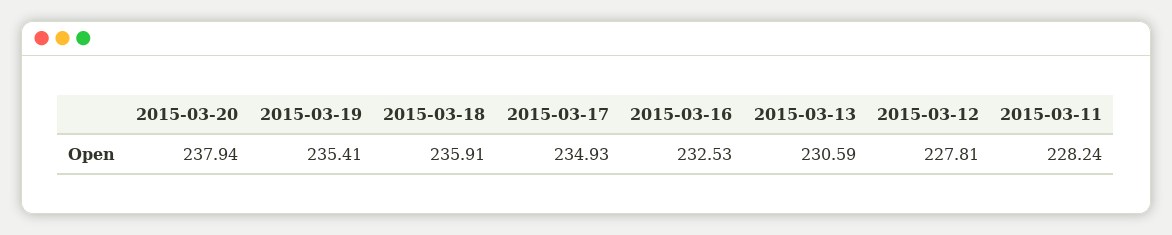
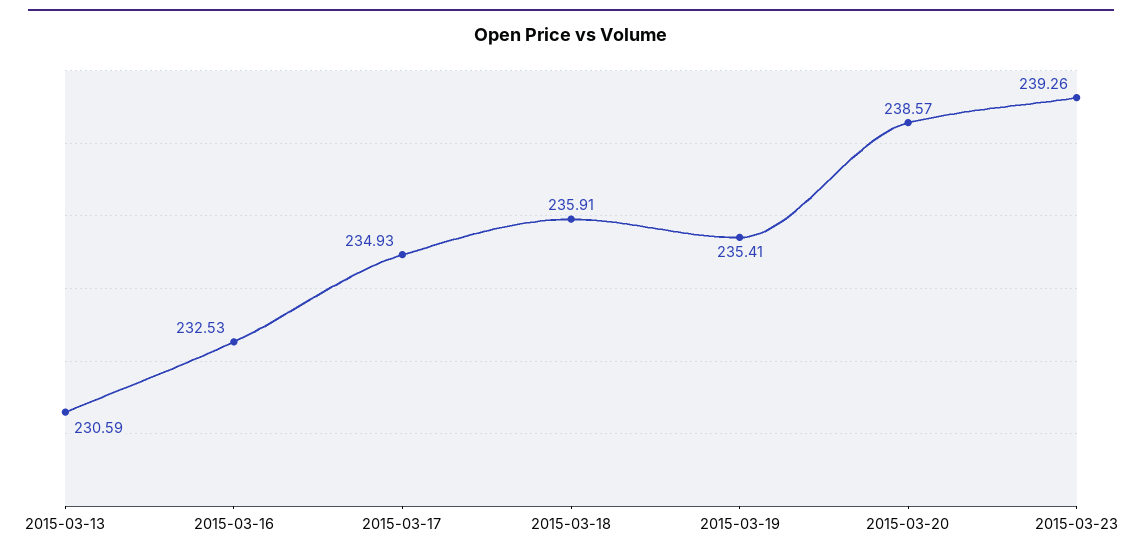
2015-03-20: 237.94 -> 238.57
2015-03-12: 227.81 -> none
2015-03-11: 228.24 -> none
2015-03-23: none -> 239.26

